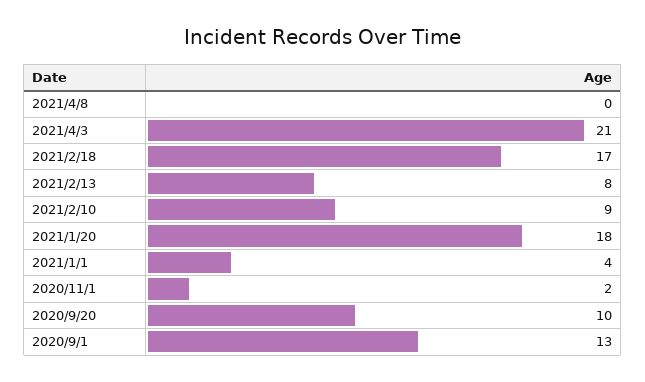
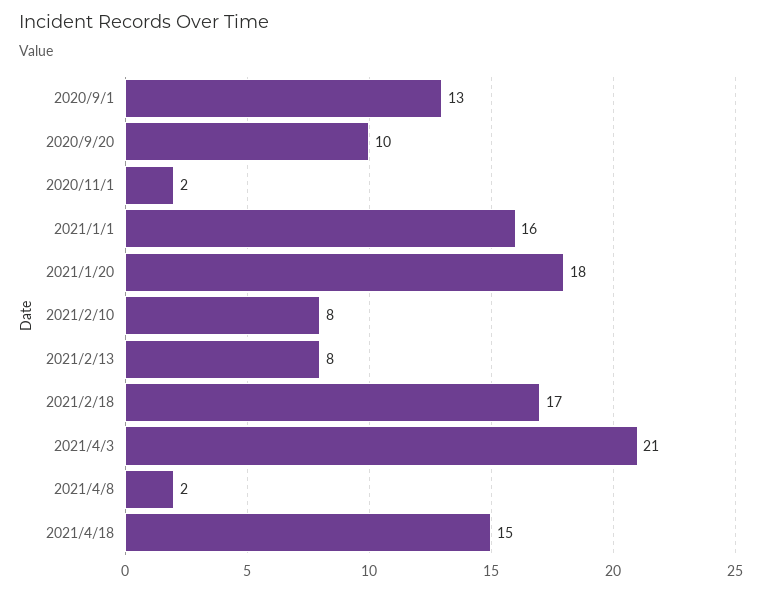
2021/4/8: 0 -> 2
2021/2/10: 9 -> 8
2021/1/1: 4 -> 16
2021/4/18: none -> 15

